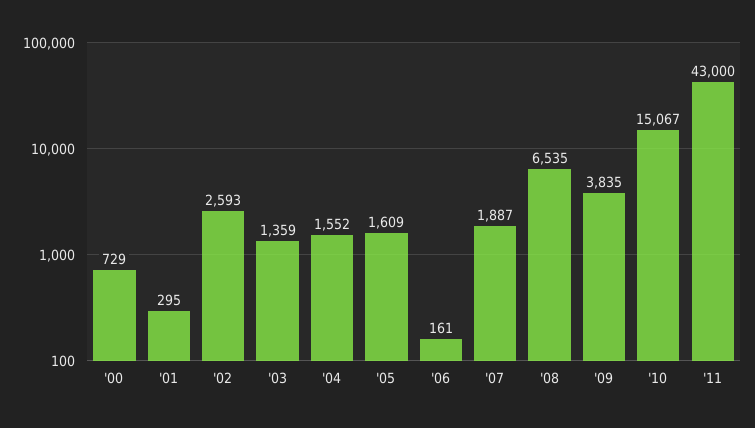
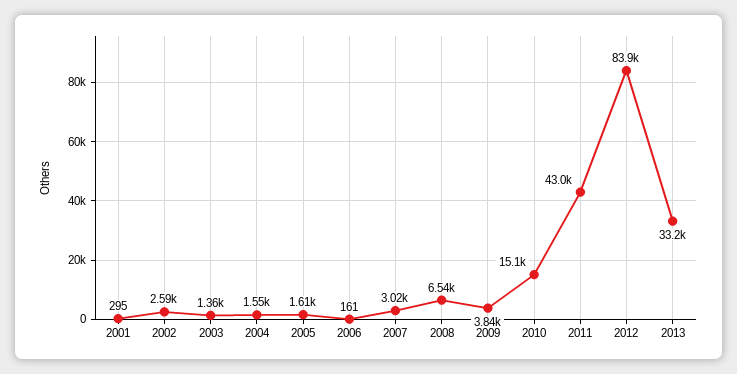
'00: 729 -> none
'07: 1887 -> 3020
2012: none -> 83900
2013: none -> 33200

